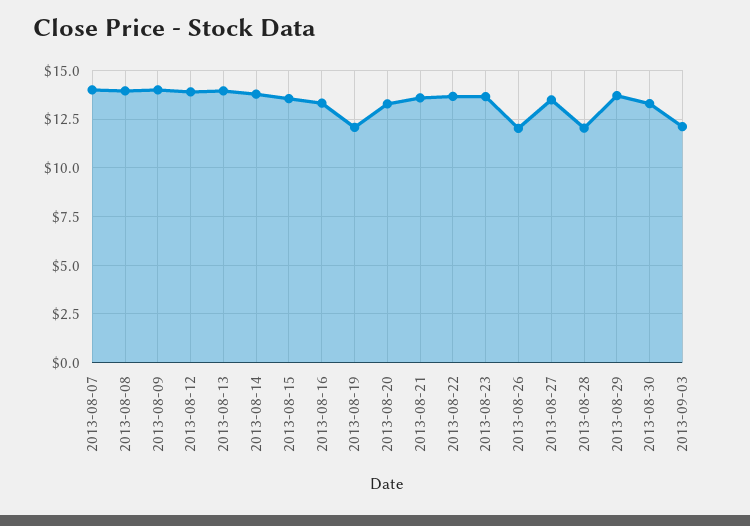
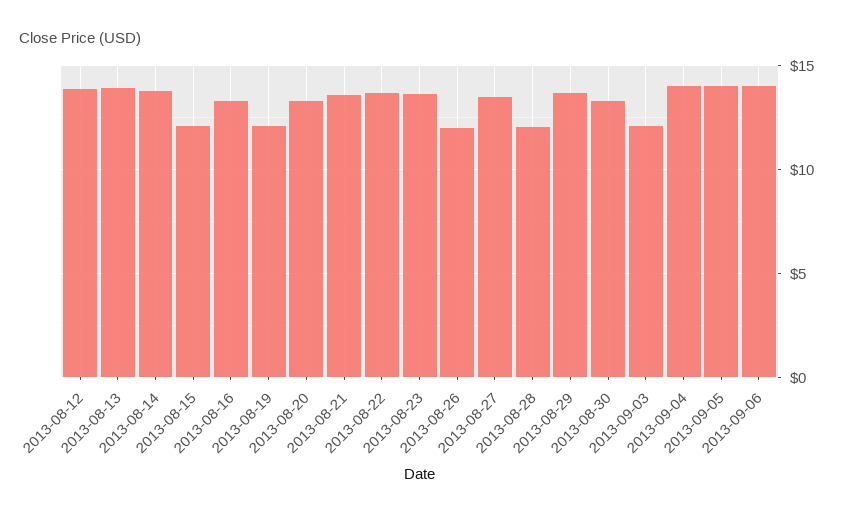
2013-08-07: 14 -> none
2013-08-08: 14 -> none
2013-08-09: 14 -> none
2013-08-15: 13.5 -> 12
2013-09-04: none -> 14
2013-09-05: none -> 14
2013-09-06: none -> 14

